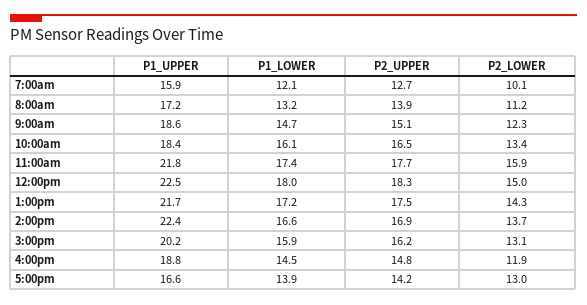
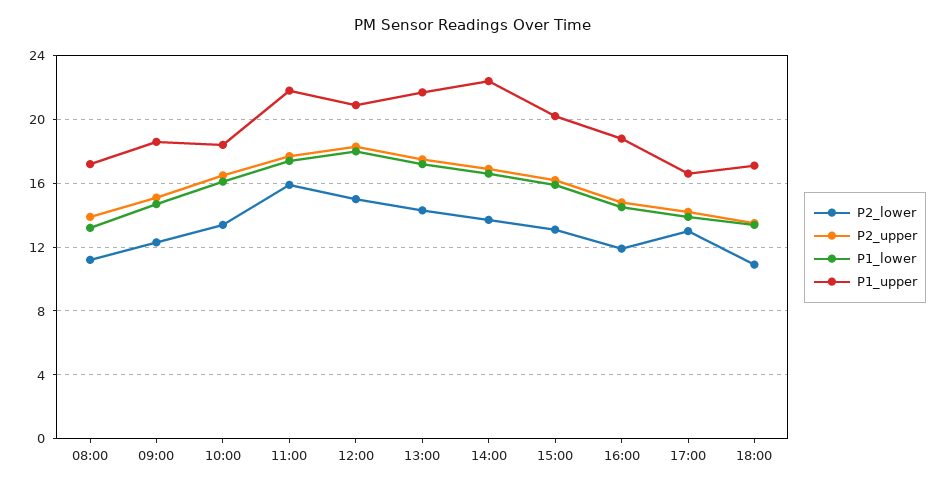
P1_UPPER, 7:00am: 15.9 -> none
P1_LOWER, 7:00am: 12.1 -> none
P2_UPPER, 7:00am: 12.7 -> none
P2_LOWER, 7:00am: 10.1 -> none
P1_UPPER, 12:00pm: 22.5 -> 21
P2_LOWER, 18:00: none -> 11
P2_UPPER, 18:00: none -> 13.5
P1_LOWER, 18:00: none -> 13.5
P1_UPPER, 18:00: none -> 17

